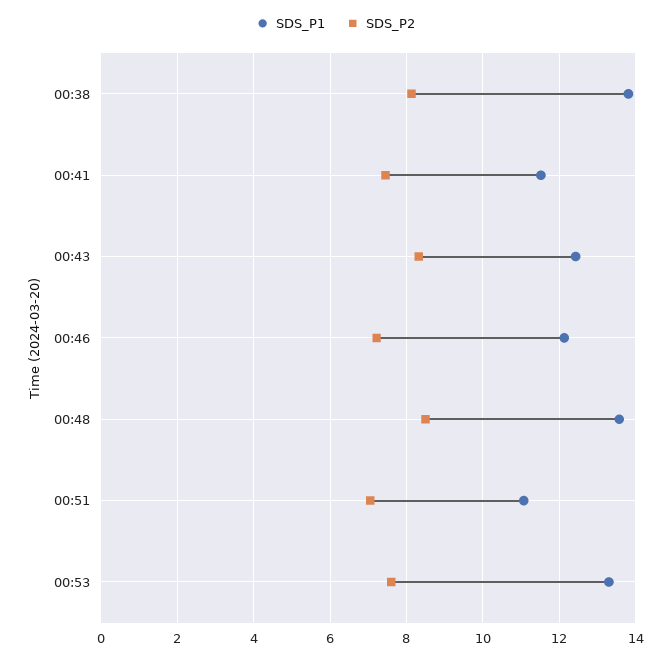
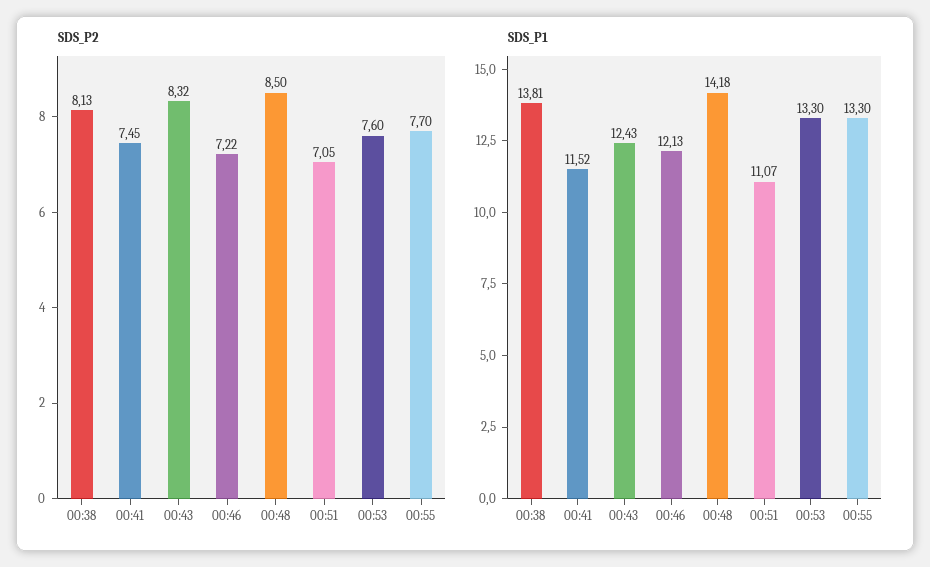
SDS_P1, 00:48: 13.6 -> 14.18
SDS_P2, 00:55: none -> 7.7
SDS_P1, 00:55: none -> 13.3

